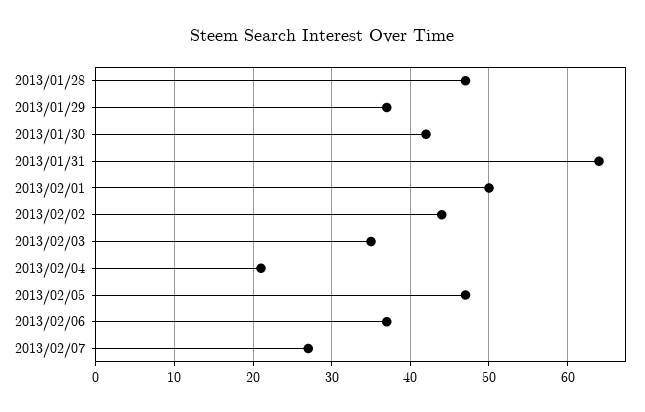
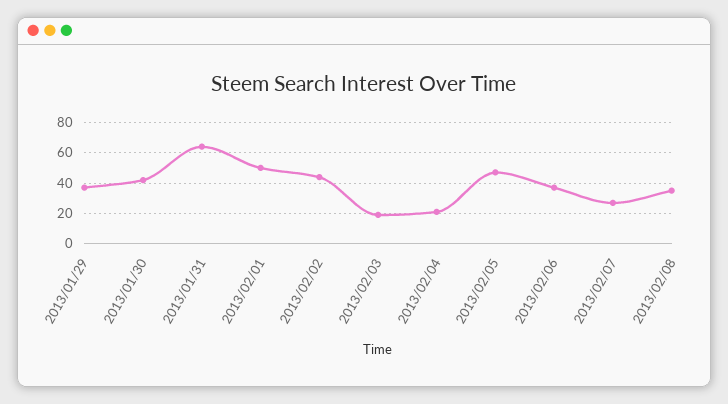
2013/01/28: 47 -> none
2013/02/03: 35 -> 20
2013/02/08: none -> 35

